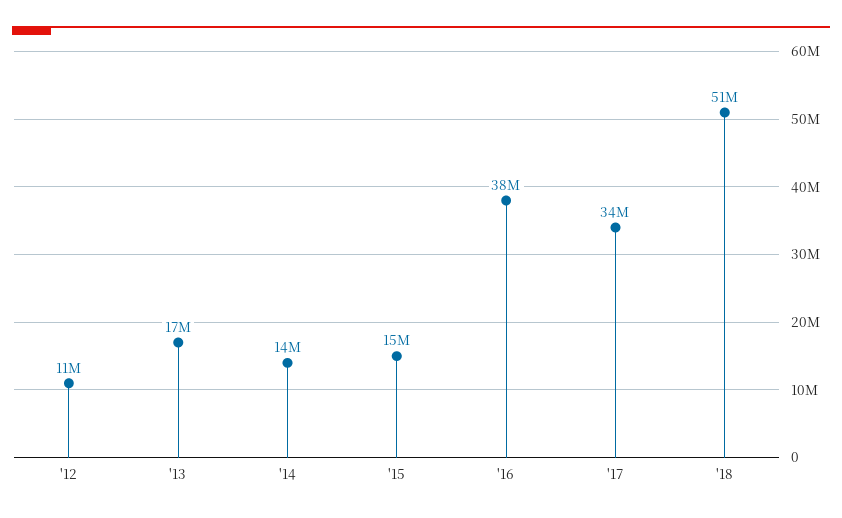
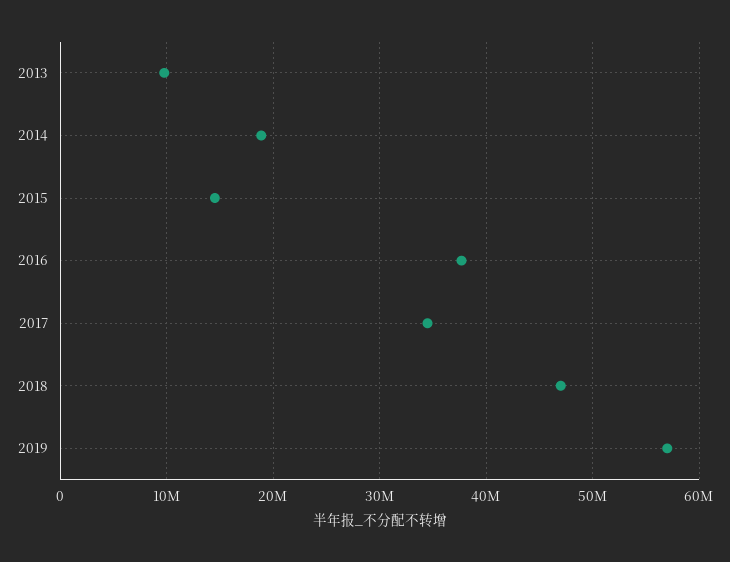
'12: 11000000 -> none
'13: 17000000 -> 10000000
'14: 14000000 -> 19000000
'18: 51000000 -> 47000000
2019: none -> 57000000

